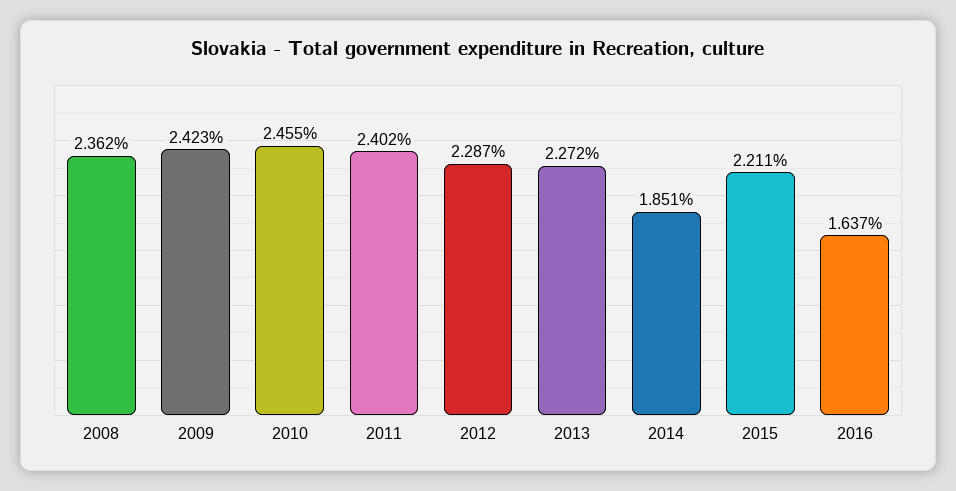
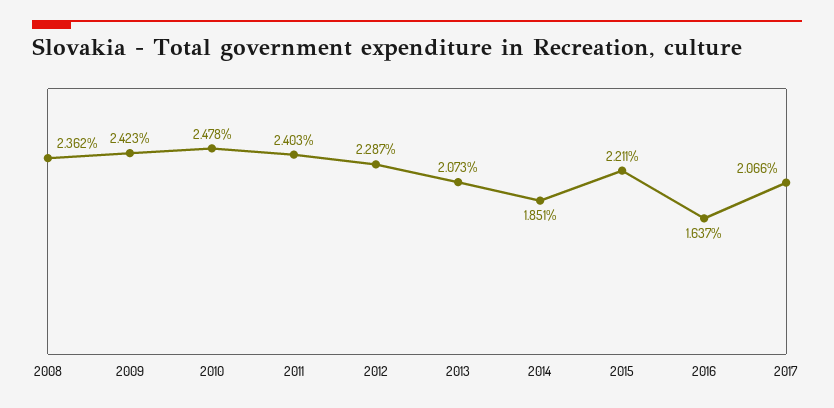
2010: 2.455 -> 2.478
2011: 2.402 -> 2.403
2013: 2.272 -> 2.073
2017: none -> 2.066

